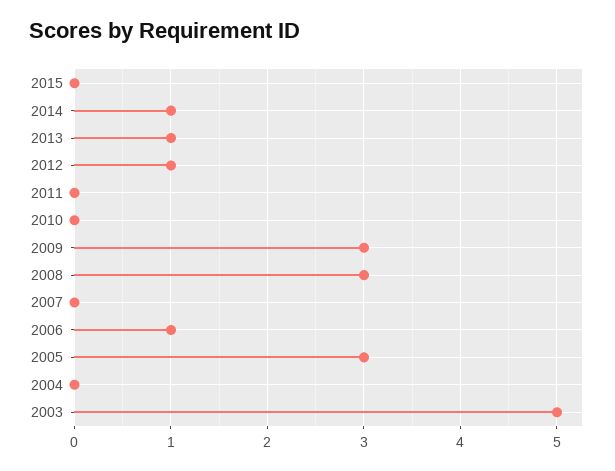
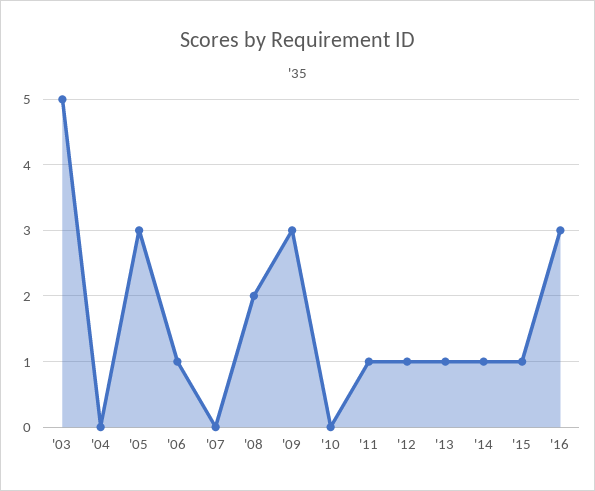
2015: 0 -> 1
2011: 0 -> 1
2008: 3 -> 2
'16: none -> 3

